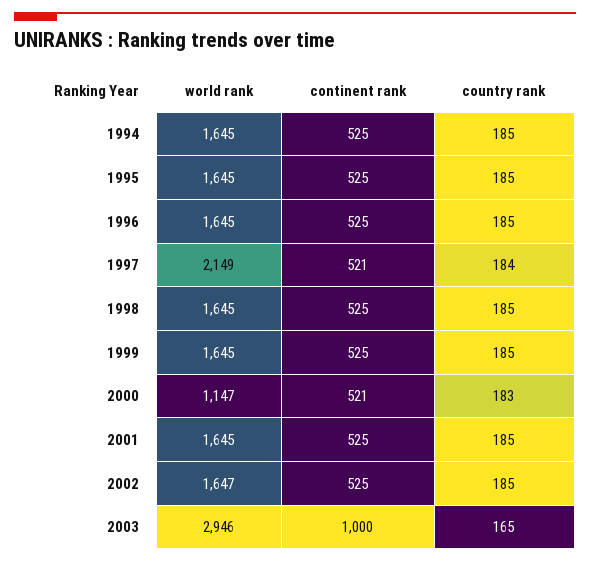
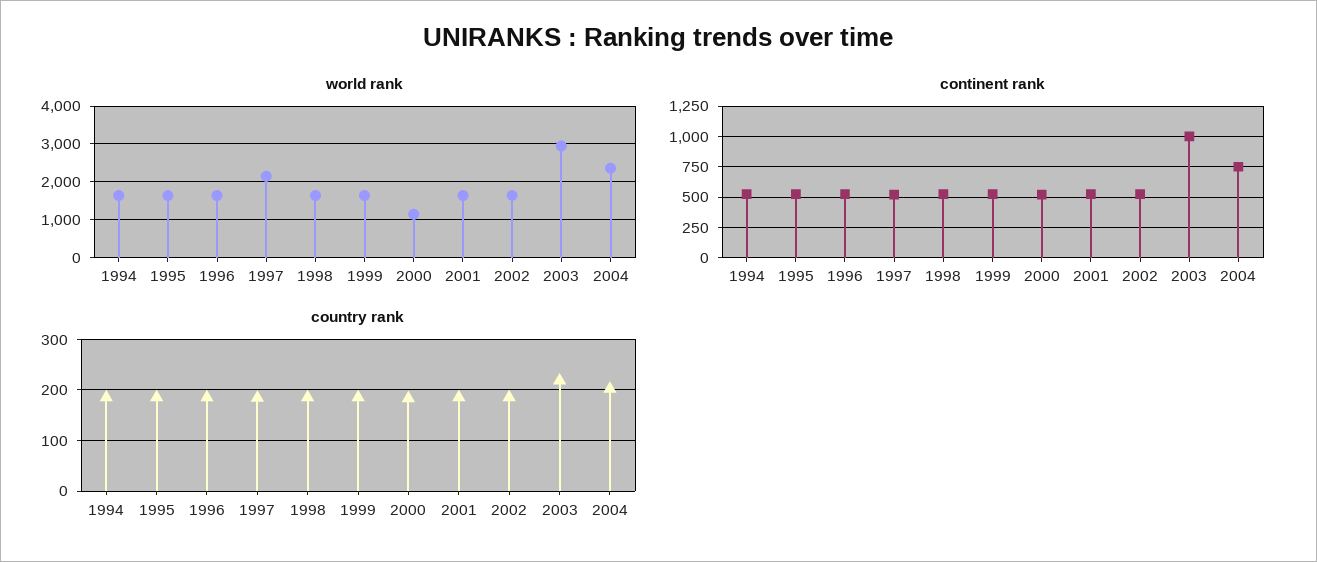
country rank, 2003: 165 -> 220
world rank, 2004: none -> 2400
continent rank, 2004: none -> 750
country rank, 2004: none -> 200

